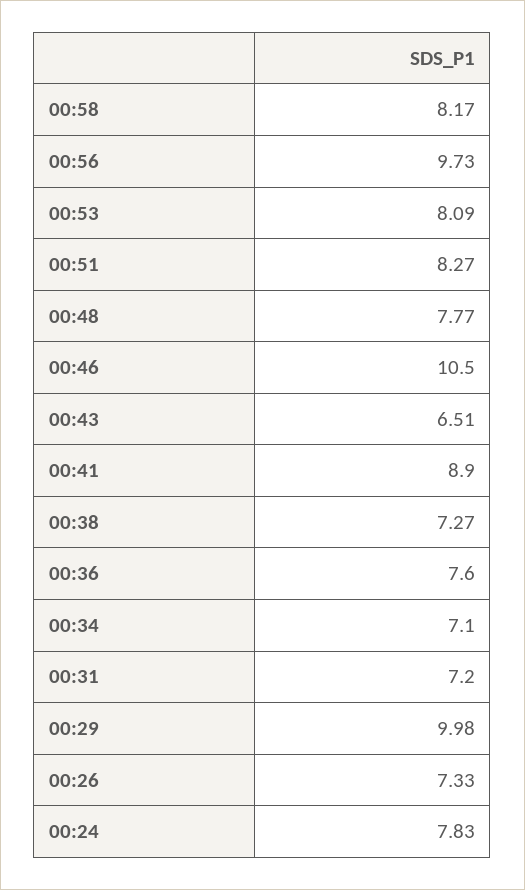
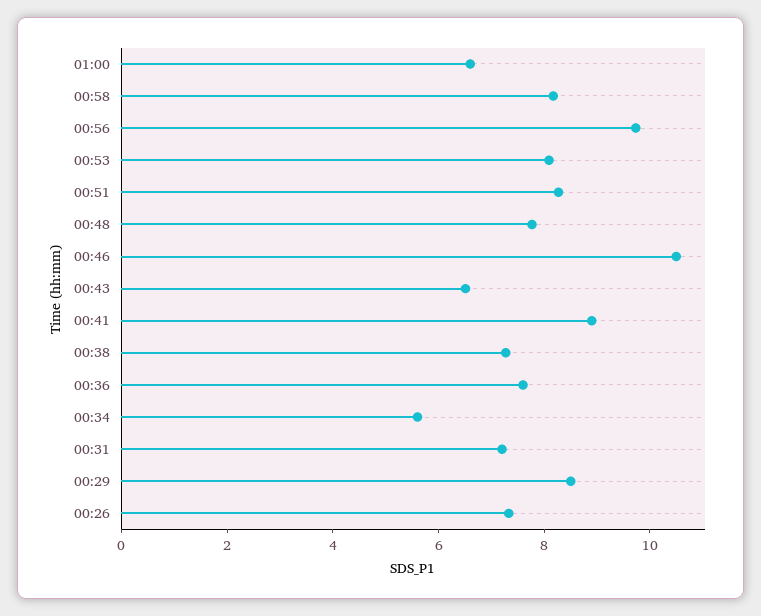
00:34: 7.1 -> 5.5
00:29: 9.98 -> 8.5
00:24: 7.83 -> none
01:00: none -> 6.5

